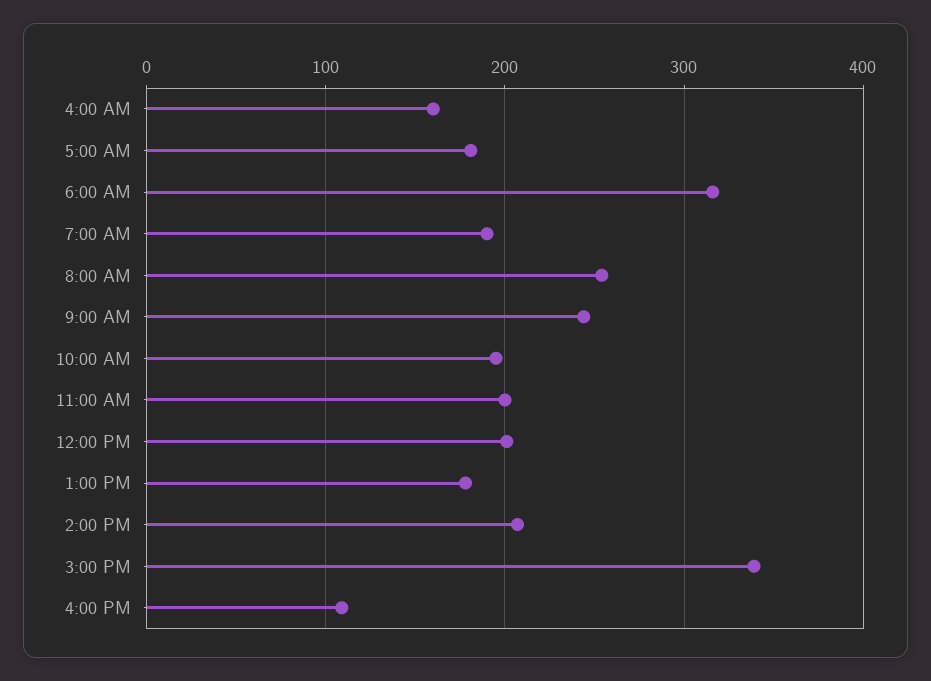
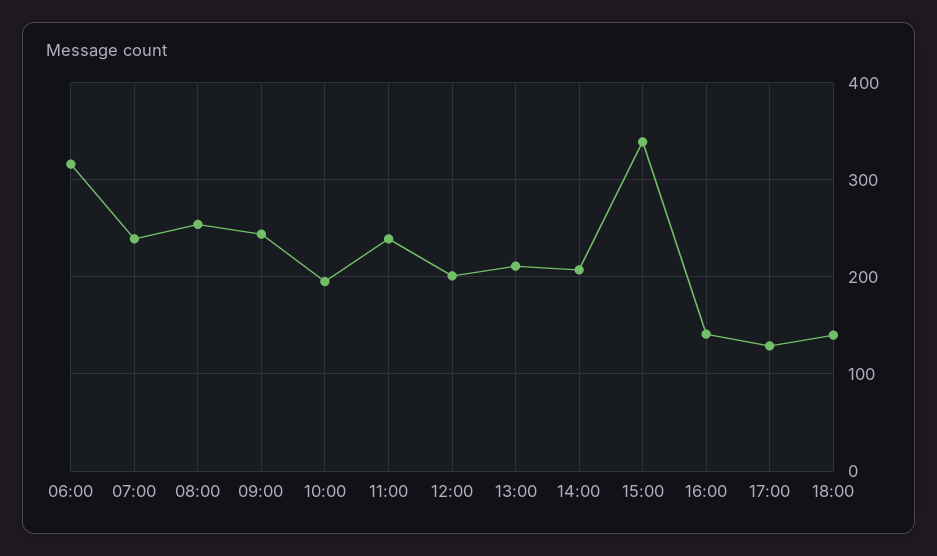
4:00 AM: 160 -> none
5:00 AM: 180 -> none
7:00 AM: 190 -> 240
11:00 AM: 200 -> 240
1:00 PM: 180 -> 210
4:00 PM: 110 -> 140
17:00: none -> 130
18:00: none -> 140

